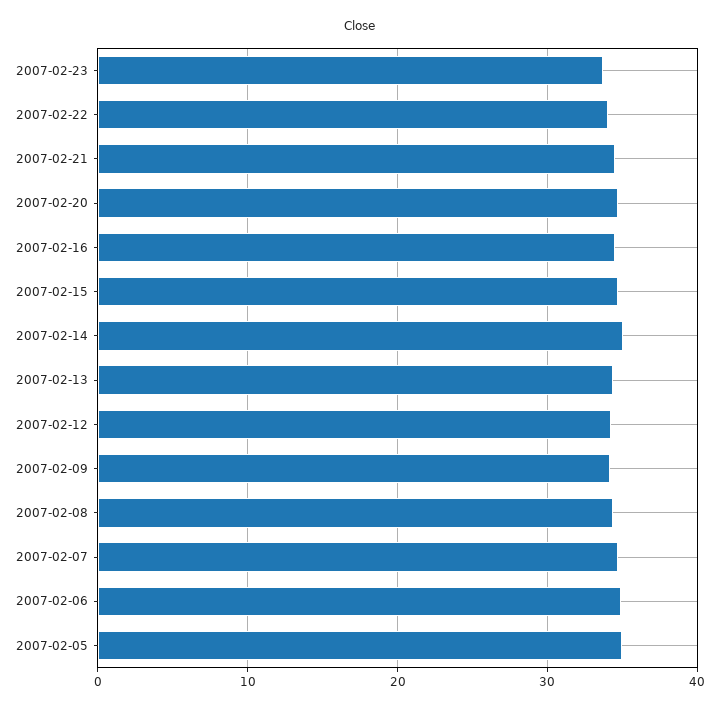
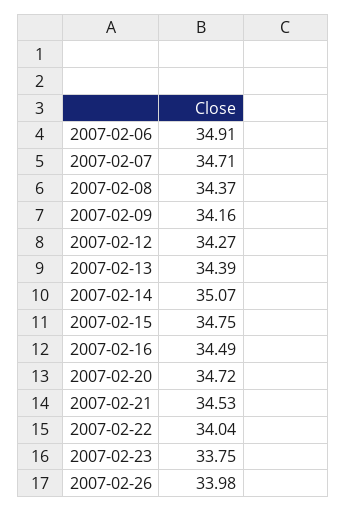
2007-02-05: 35 -> none
2007-02-26: none -> 33.98

